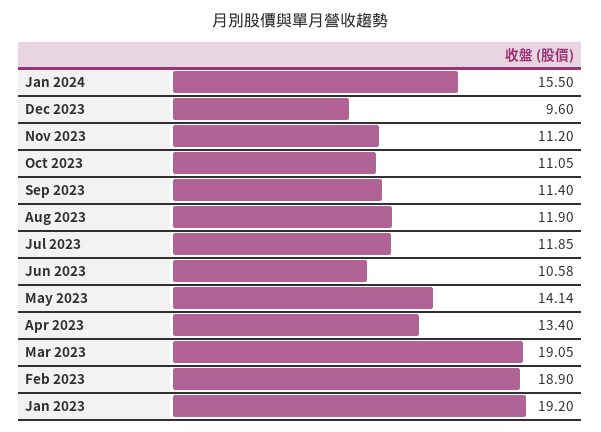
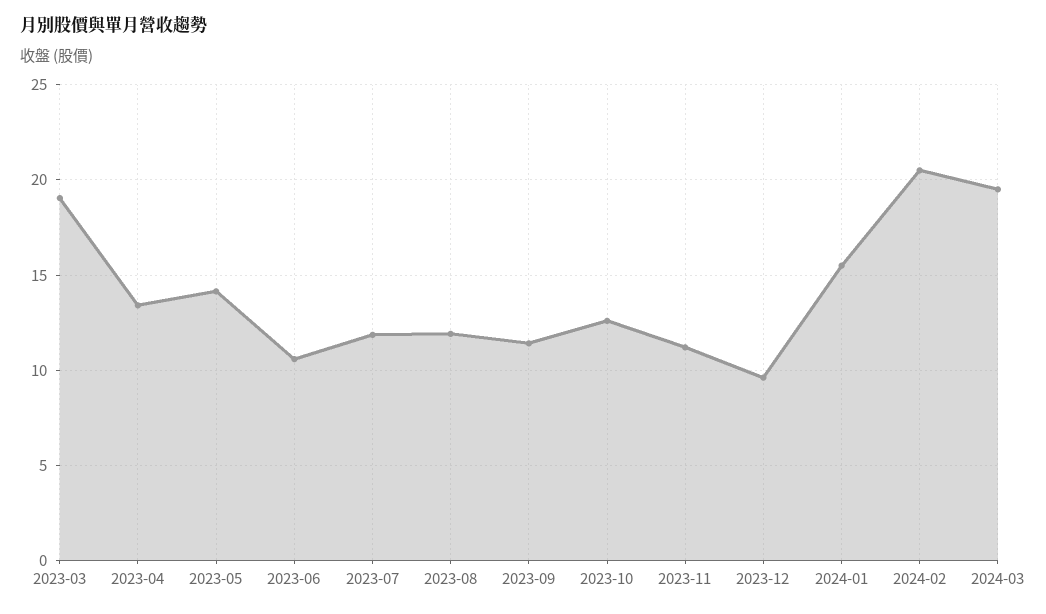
Oct 2023: 11.05 -> 12.5
Feb 2023: 18.9 -> none
Jan 2023: 19.2 -> none
2024-02: none -> 20.5
2024-03: none -> 19.5

